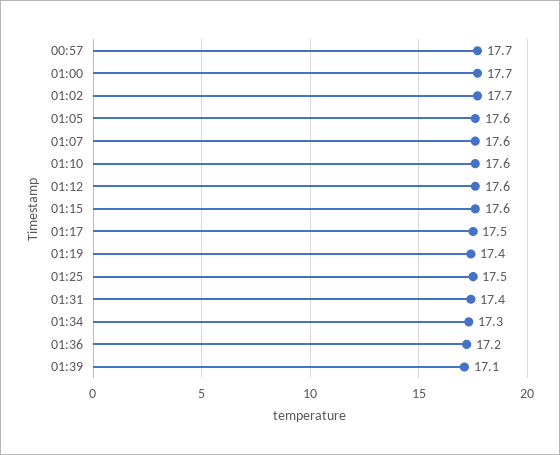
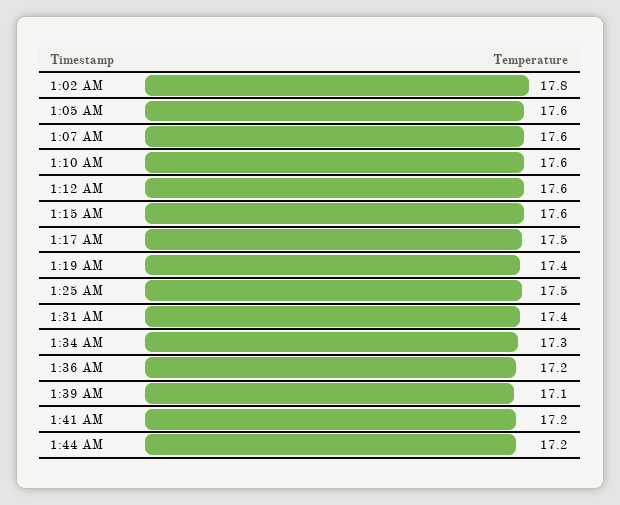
00:57: 17.7 -> none
01:00: 17.7 -> none
01:02: 17.7 -> 17.8
1:41 AM: none -> 17.2
1:44 AM: none -> 17.2

